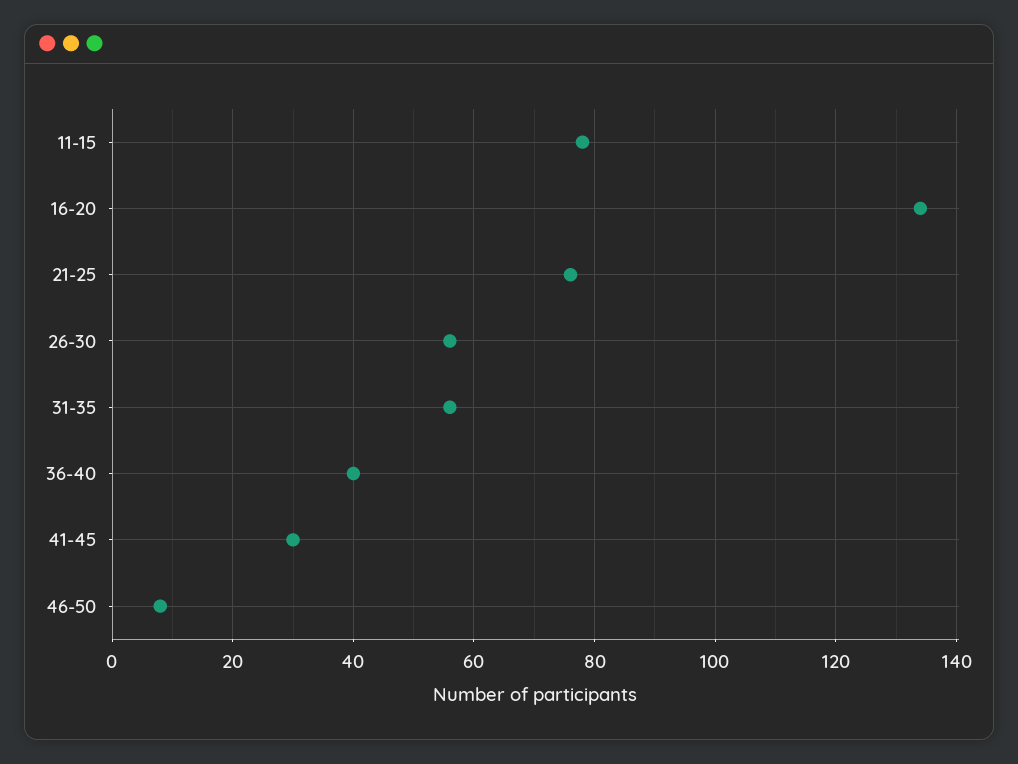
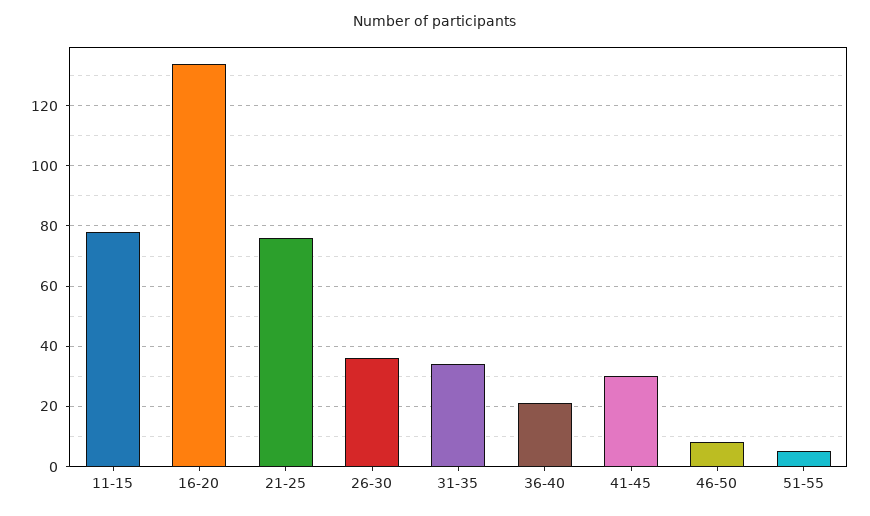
26-30: 55 -> 35
31-35: 55 -> 35
36-40: 40 -> 20
51-55: none -> 5

